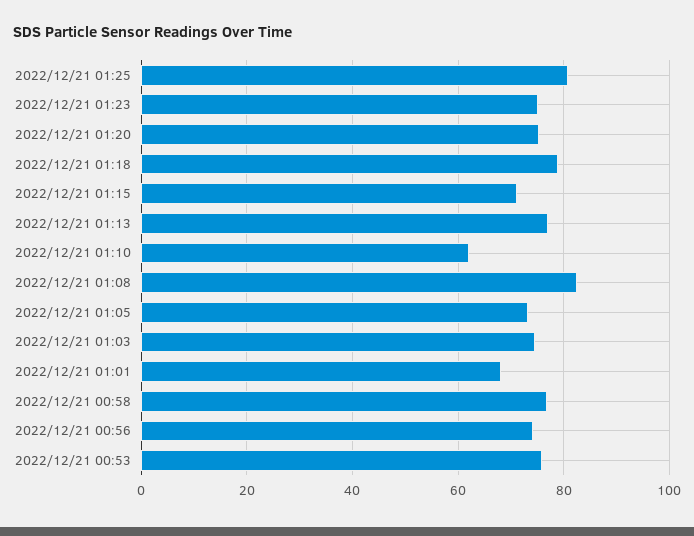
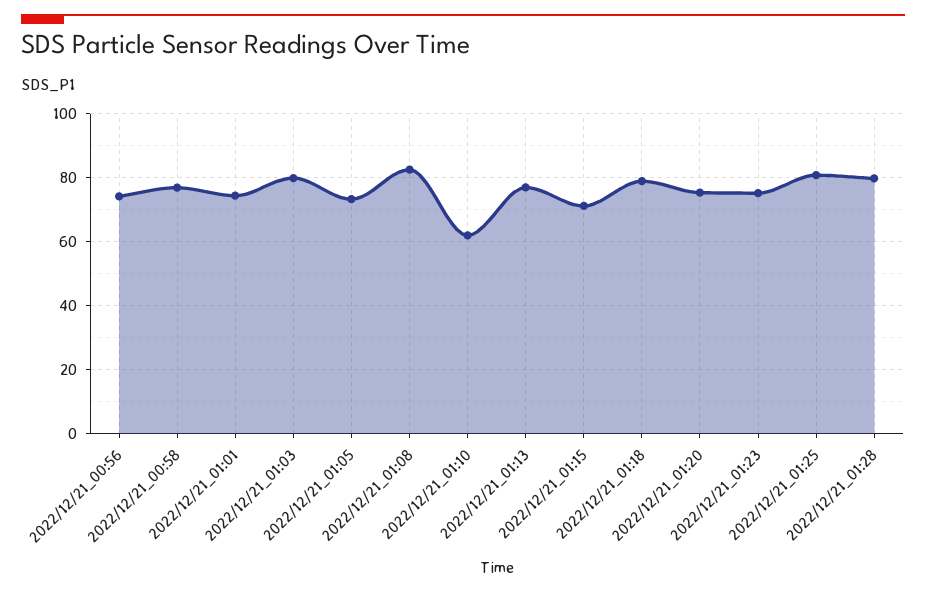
2022/12/21 01:03: 74 -> 80
2022/12/21 01:01: 68 -> 74
2022/12/21 00:53: 76 -> none
2022/12/21_01:28: none -> 80

